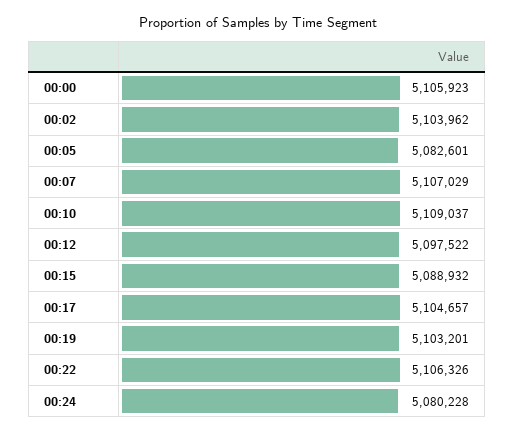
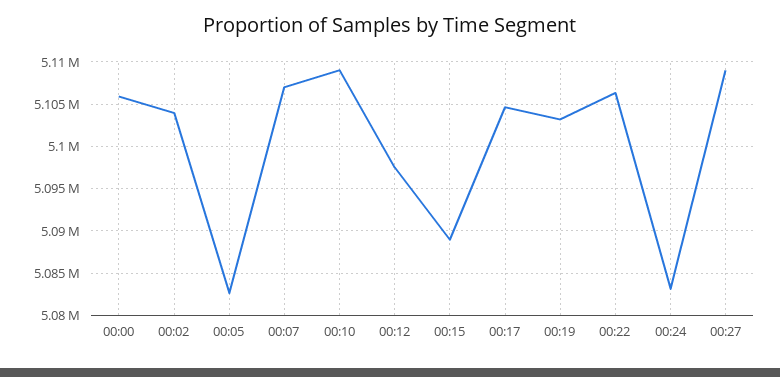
00:24: 5080228 -> 5083000
00:27: none -> 5109000

